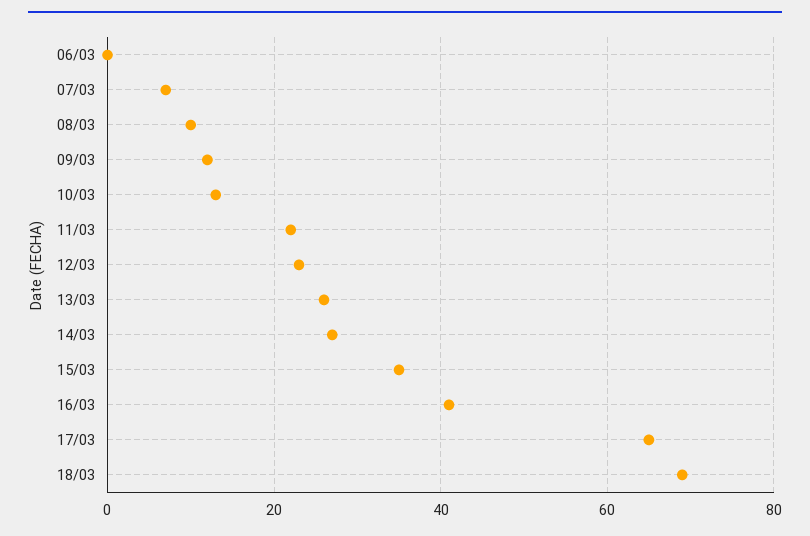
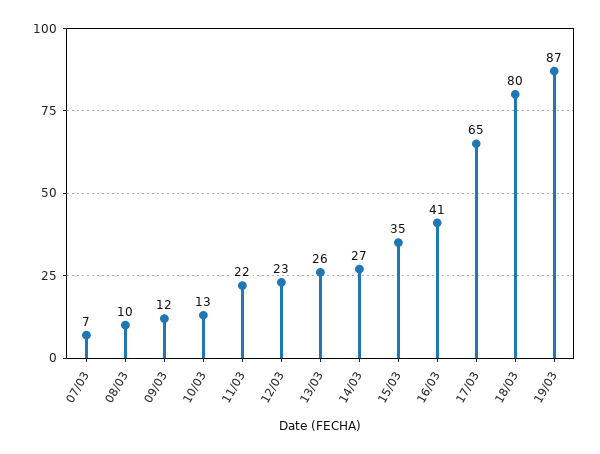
06/03: 0 -> none
18/03: 70 -> 80
19/03: none -> 87

